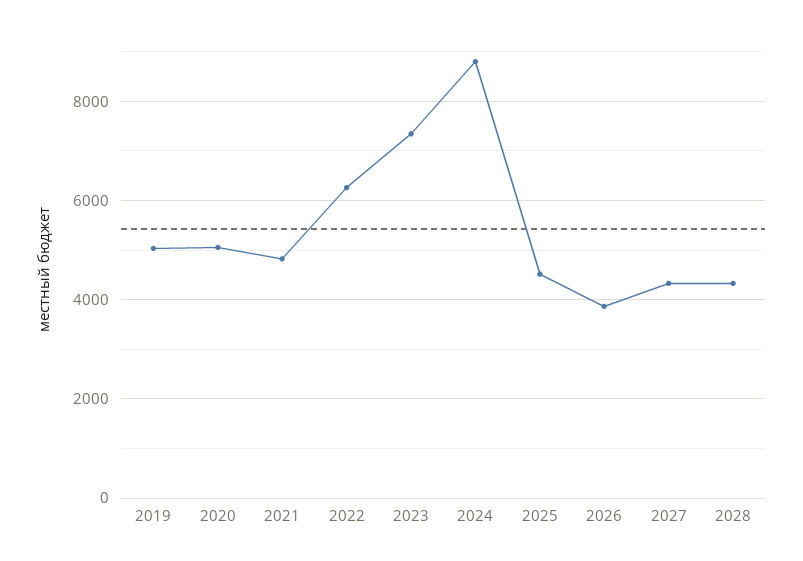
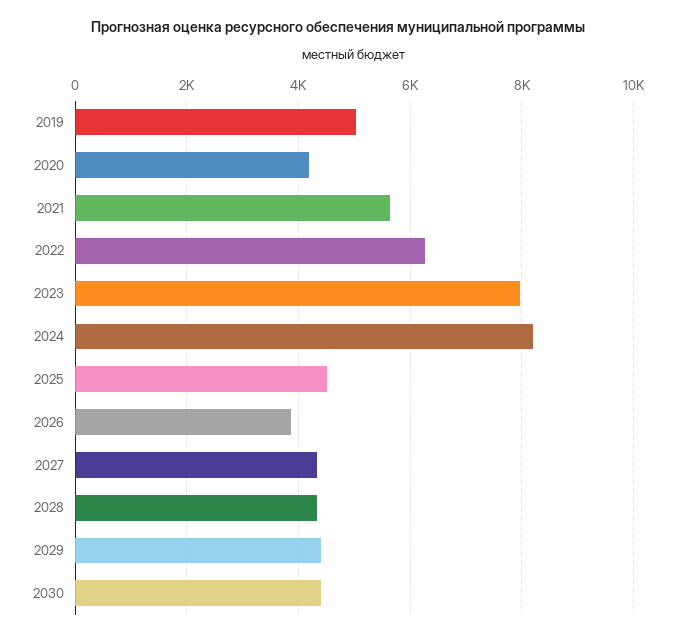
2020: 5000 -> 4200
2021: 4800 -> 5600
2023: 7400 -> 8000
2024: 8800 -> 8200
2029: none -> 4400
2030: none -> 4400

